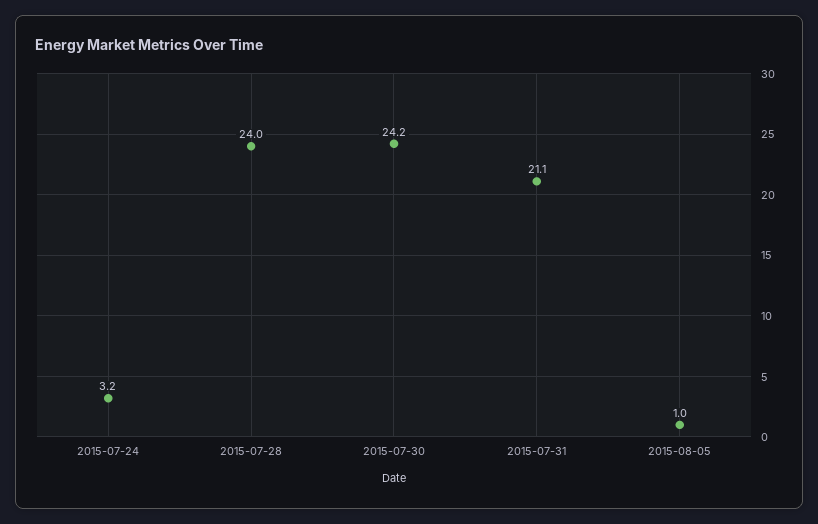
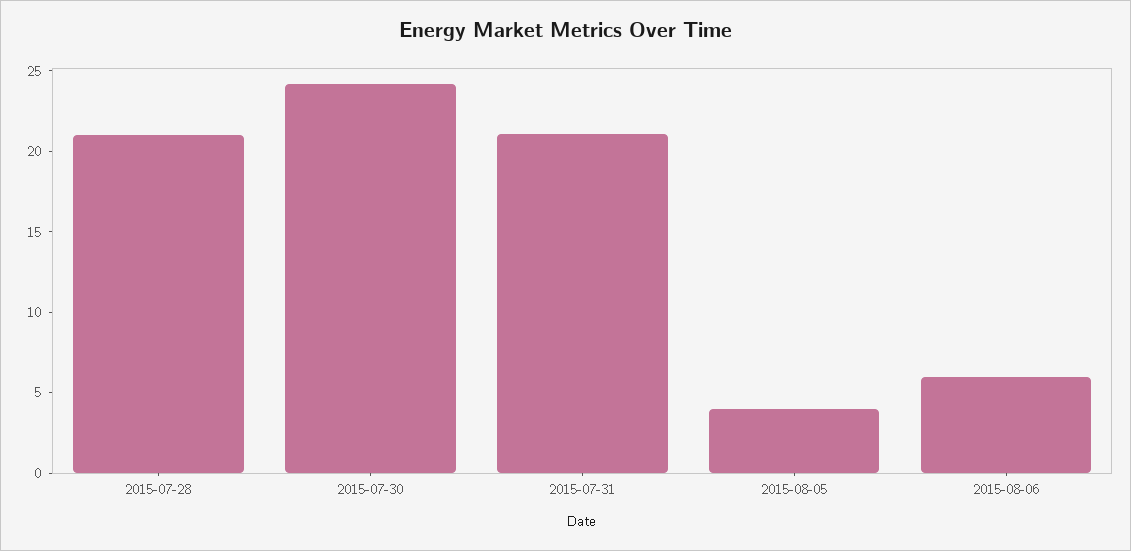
2015-07-24: 3.2 -> none
2015-07-28: 24 -> 21
2015-08-05: 1 -> 4
2015-08-06: none -> 6

